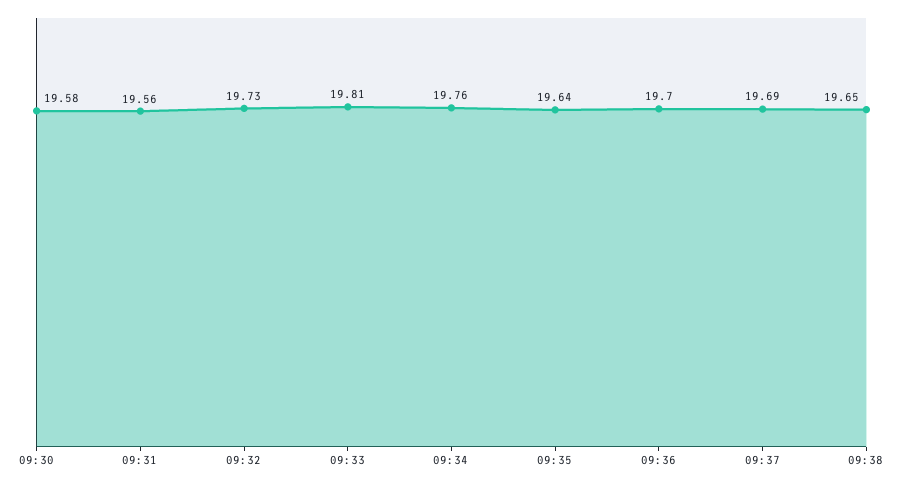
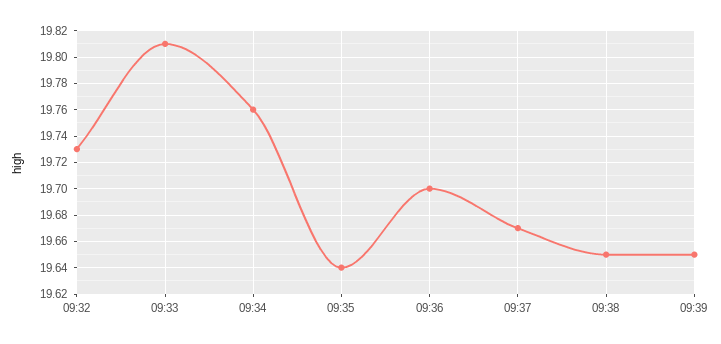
09:30: 19.58 -> none
09:31: 19.56 -> none
09:37: 19.69 -> 19.67
09:39: none -> 19.65

